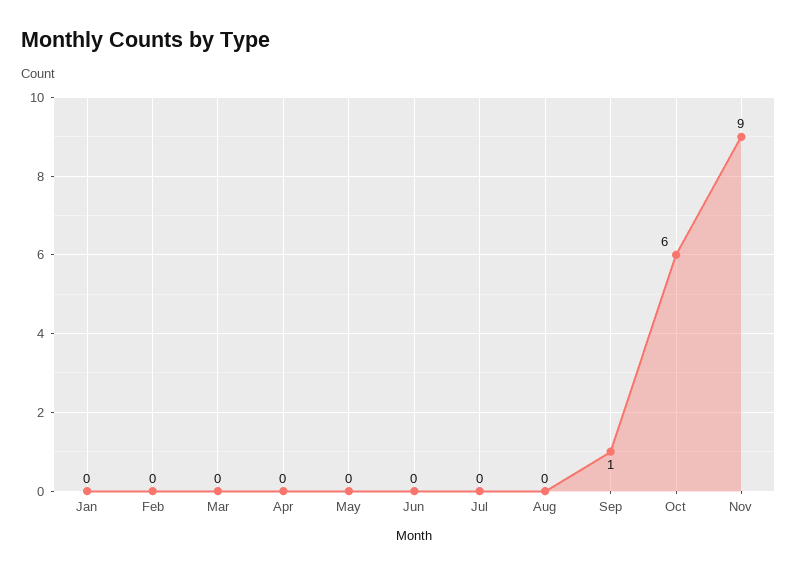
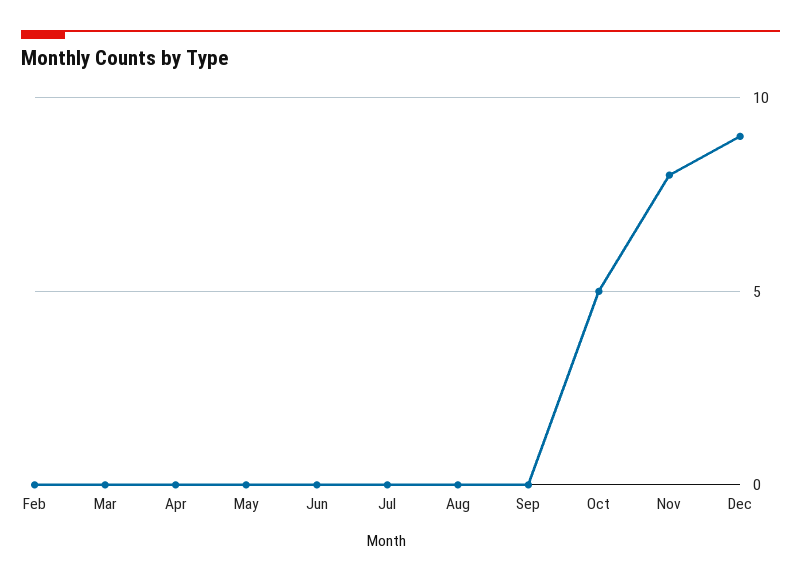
Jan: 0 -> none
Sep: 1 -> 0
Oct: 6 -> 5
Nov: 9 -> 8
Dec: none -> 9

